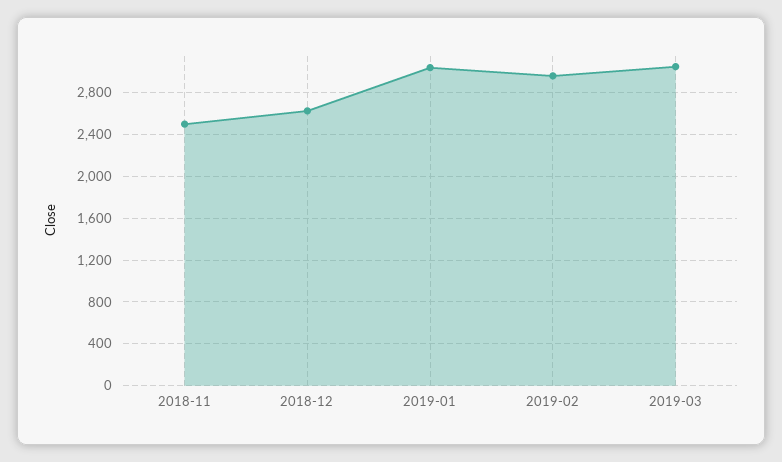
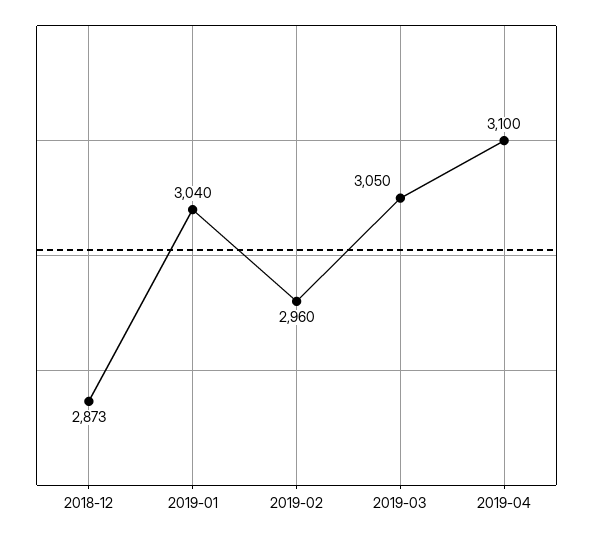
2018-11: 2500 -> none
2018-12: 2600 -> 2873
2019-04: none -> 3100

